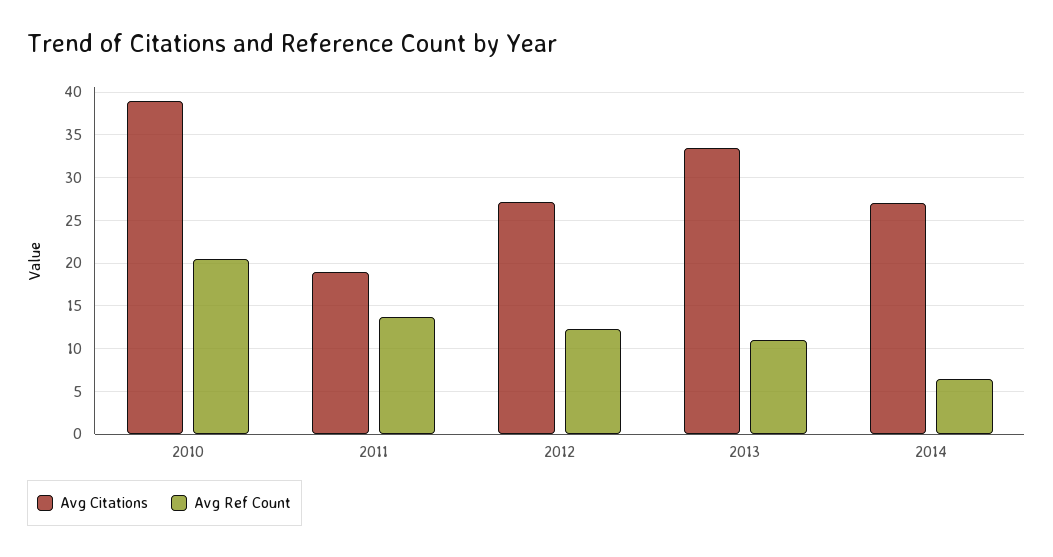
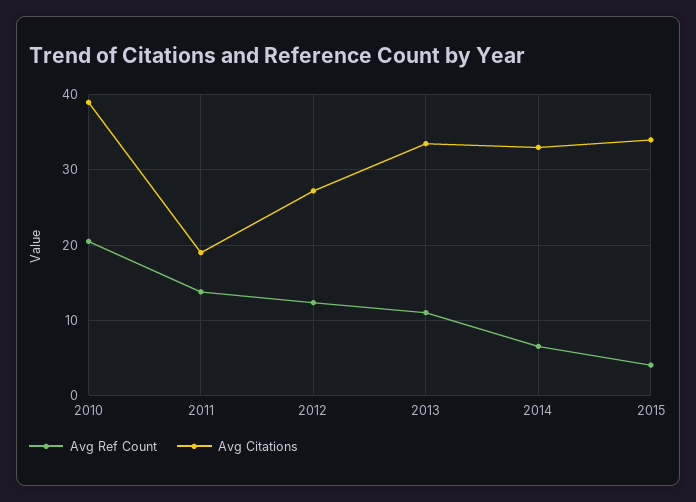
Avg Citations, 2014: 27 -> 33
Avg Ref Count, 2015: none -> 4
Avg Citations, 2015: none -> 34

